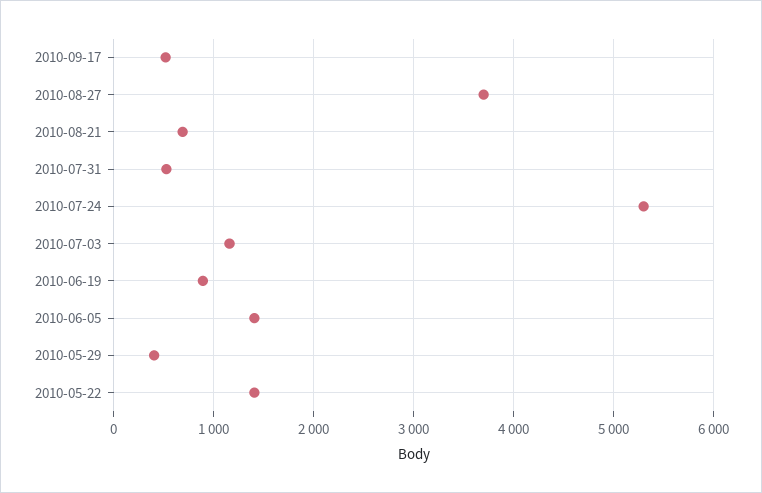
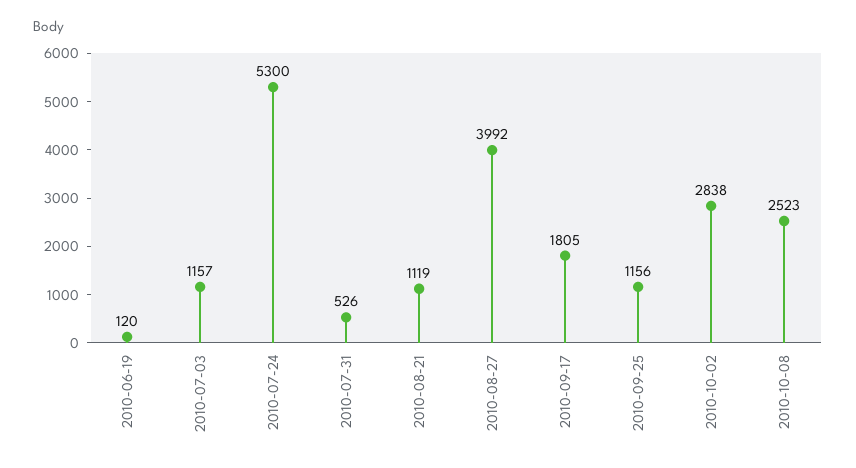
2010-09-17: 500 -> 1805
2010-08-27: 3700 -> 3992
2010-08-21: 700 -> 1119
2010-06-19: 900 -> 120
2010-06-05: 1400 -> none
2010-05-29: 400 -> none
2010-05-22: 1400 -> none
2010-09-25: none -> 1156
2010-10-02: none -> 2838
2010-10-08: none -> 2523

